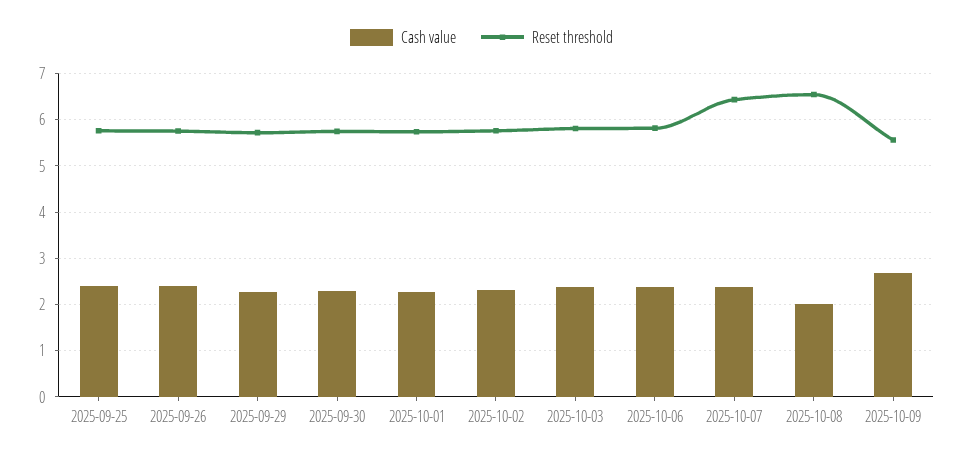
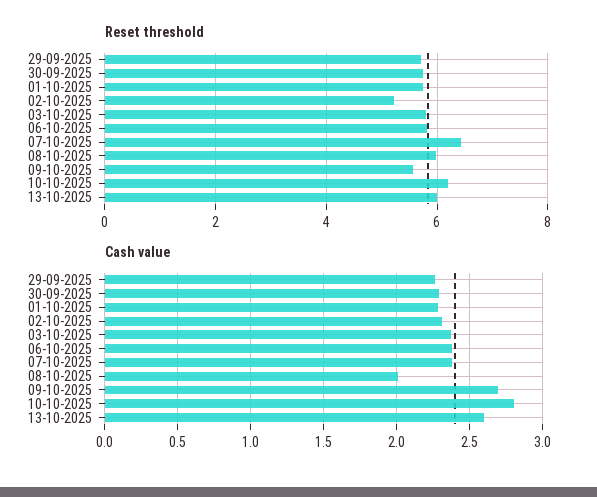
Cash value, 2025-09-25: 2.4 -> none
Reset threshold, 2025-09-25: 5.8 -> none
Cash value, 2025-09-26: 2.4 -> none
Reset threshold, 2025-09-26: 5.8 -> none
Reset threshold, 2025-10-02: 5.8 -> 5.2
Reset threshold, 2025-10-08: 6.6 -> 6
Reset threshold, 10-10-2025: none -> 6.2
Reset threshold, 13-10-2025: none -> 6
Cash value, 10-10-2025: none -> 2.8
Cash value, 13-10-2025: none -> 2.6

